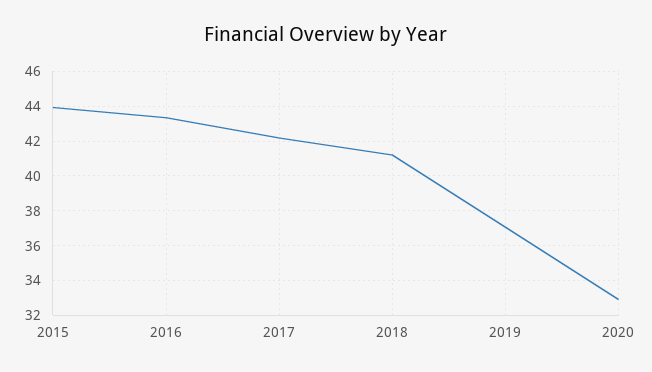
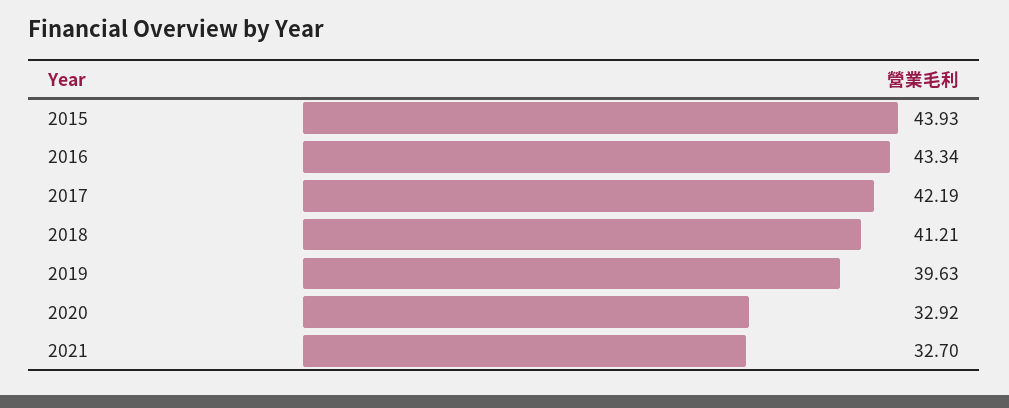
2019: 37 -> 39.63
2021: none -> 32.7

